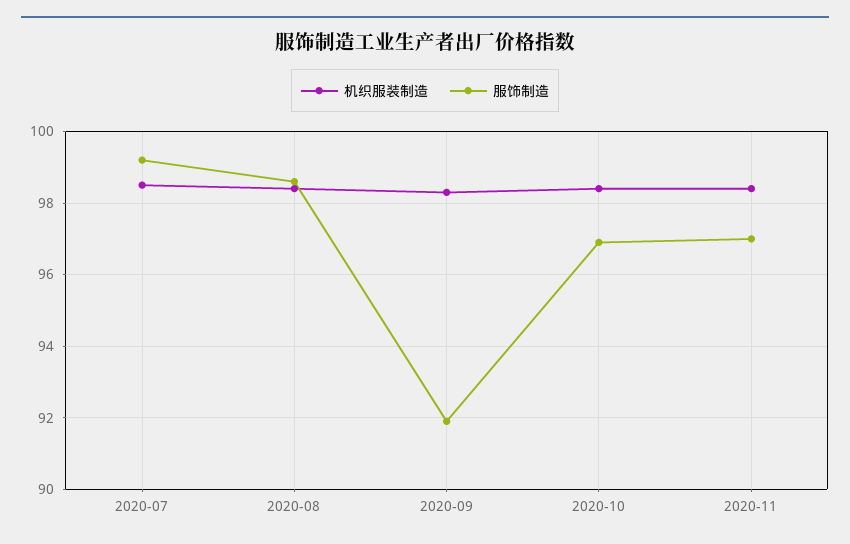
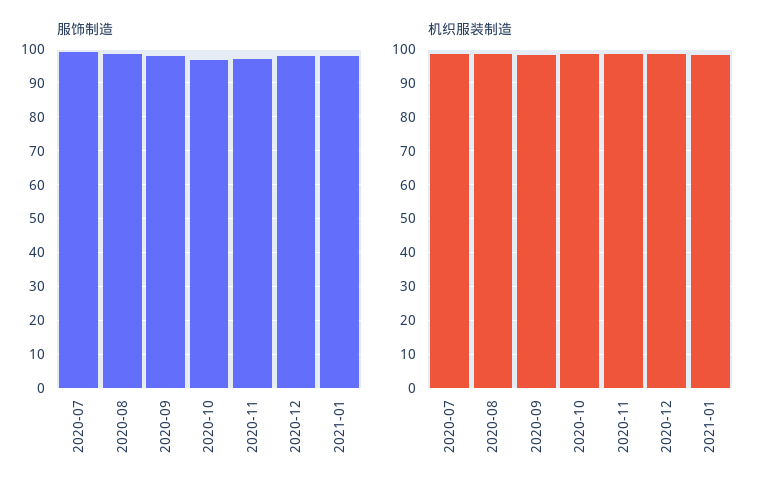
服饰制造, 2020-09: 92 -> 98
服饰制造, 2020-12: none -> 98
服饰制造, 2021-01: none -> 98
机织服装制造, 2020-12: none -> 98
机织服装制造, 2021-01: none -> 98

